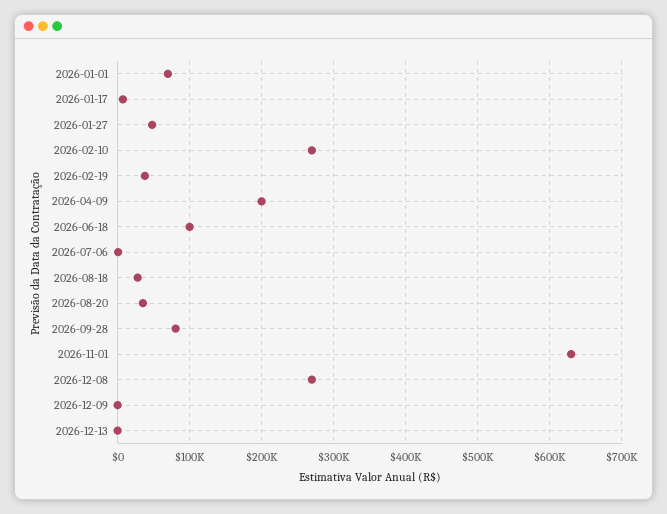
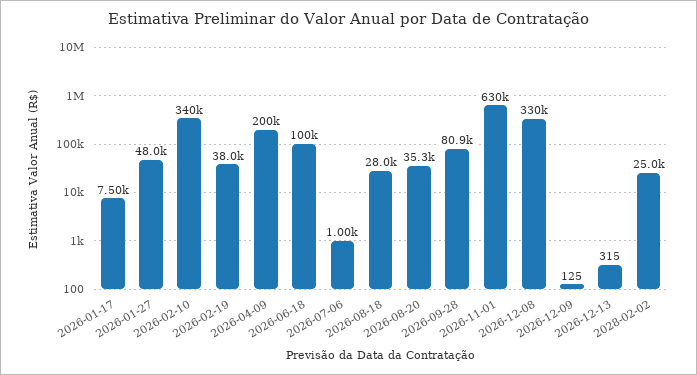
2026-01-01: 70000 -> none
2026-02-10: 270000 -> 340000
2026-12-08: 270000 -> 330000
2028-02-02: none -> 25000

